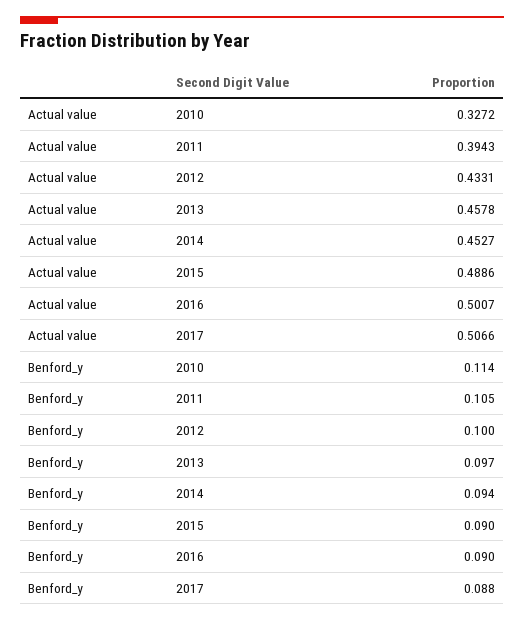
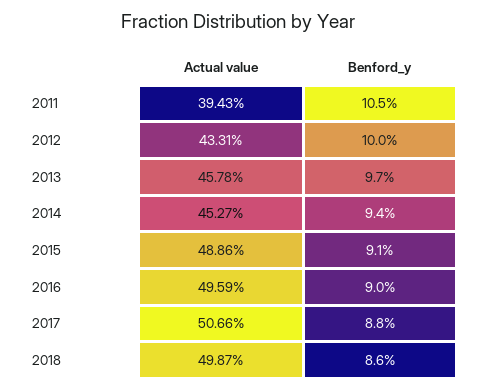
Actual value, 2010: 0.3272 -> none
Actual value, 2016: 0.5007 -> 0.4959
Benford_y, 2010: 0.114 -> none
Benford_y, 2015: 0.09 -> 0.091
Actual value, 2018: none -> 0.4987
Benford_y, 2018: none -> 0.086

